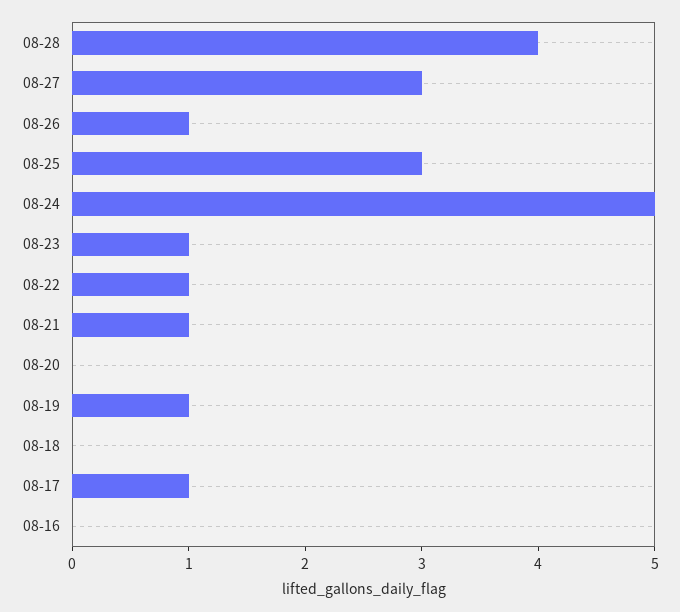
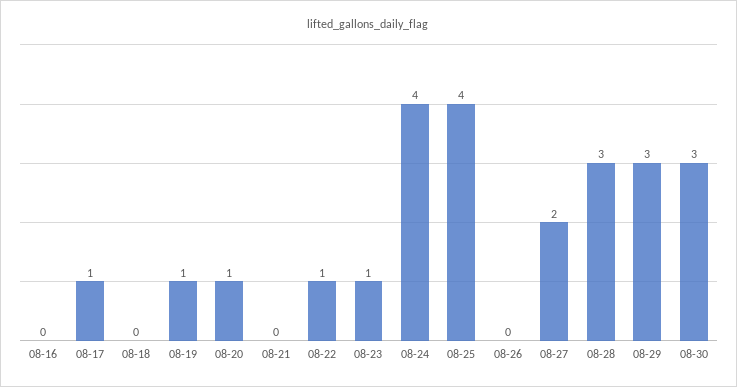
08-28: 4 -> 3
08-27: 3 -> 2
08-26: 1 -> 0
08-25: 3 -> 4
08-24: 5 -> 4
08-21: 1 -> 0
08-20: 0 -> 1
08-29: none -> 3
08-30: none -> 3

